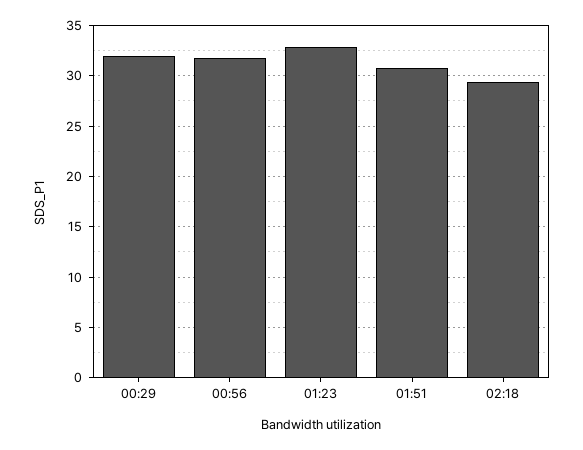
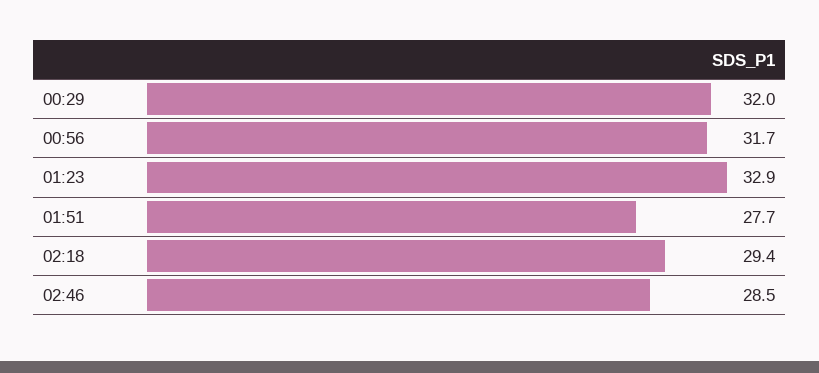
01:51: 31 -> 27.7
02:46: none -> 28.5

